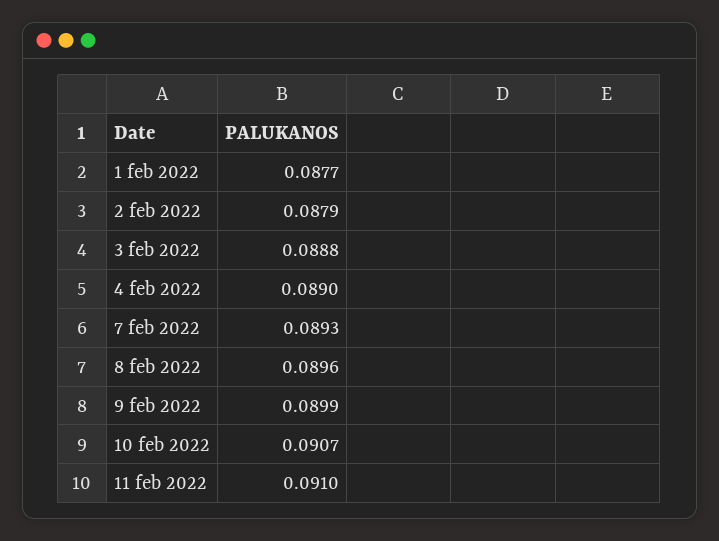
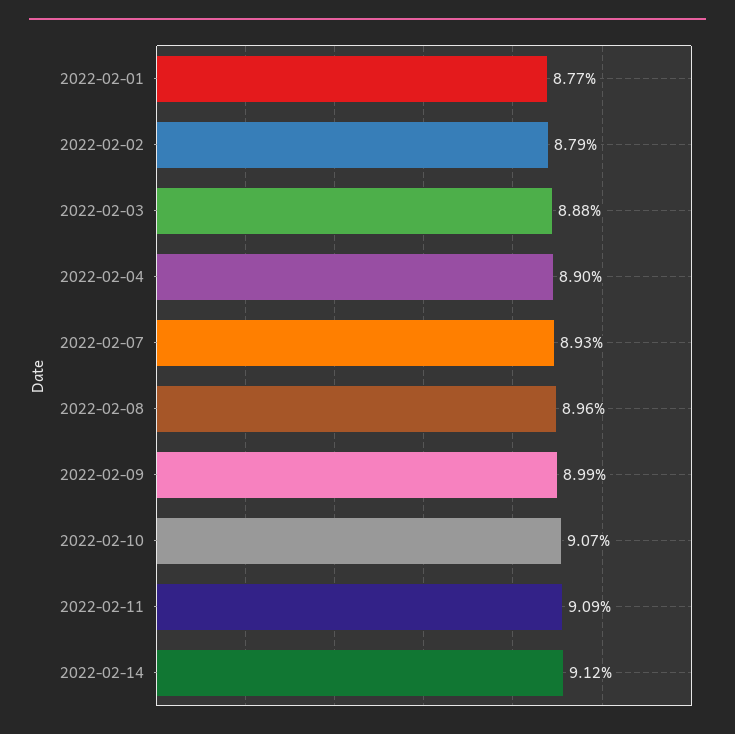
11 feb 2022: 0.091 -> 0.0909
2022-02-14: none -> 0.0912

